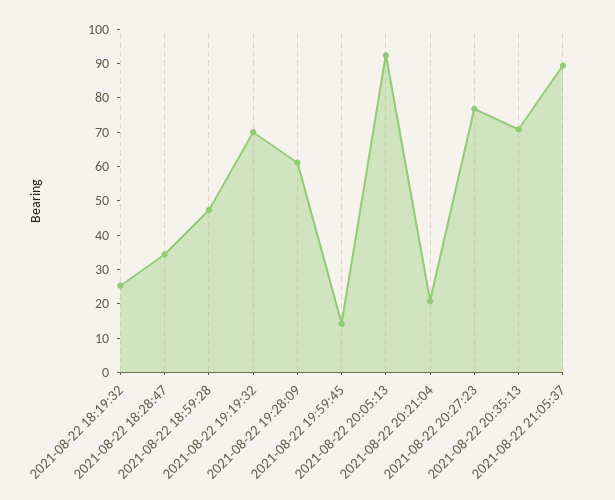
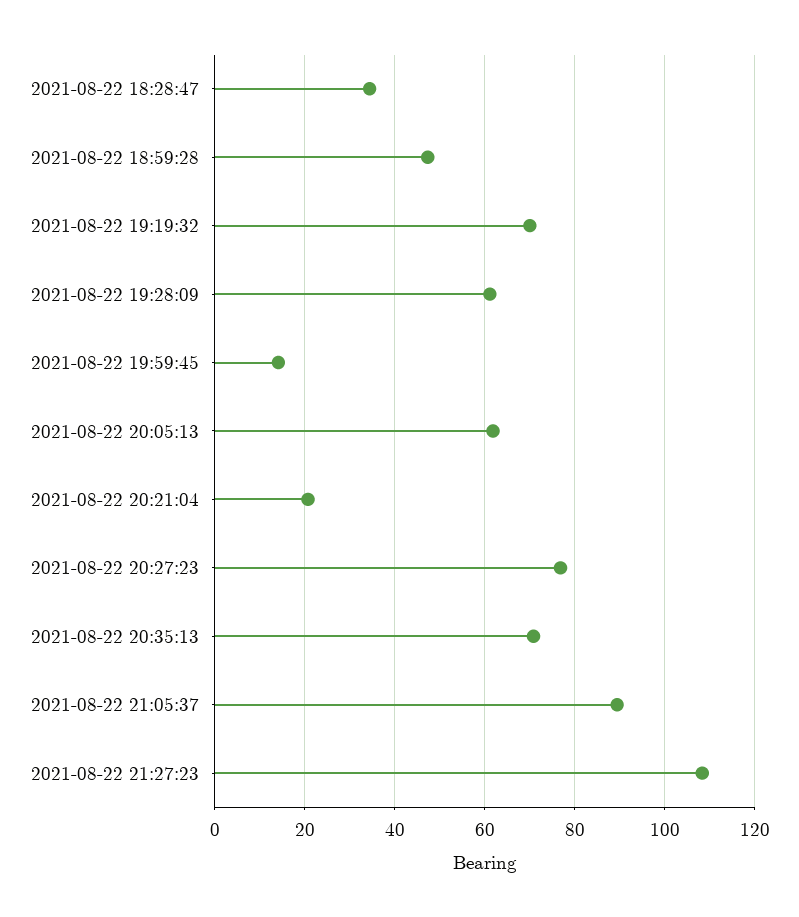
2021-08-22 18:19:32: 25 -> none
2021-08-22 20:05:13: 92.5 -> 62
2021-08-22 21:27:23: none -> 108

